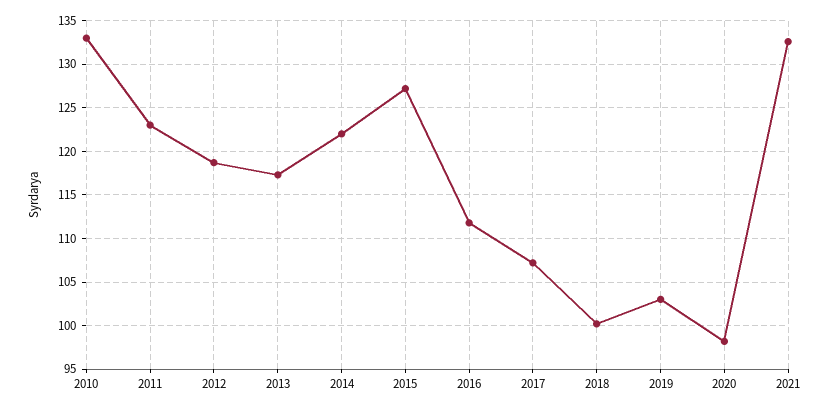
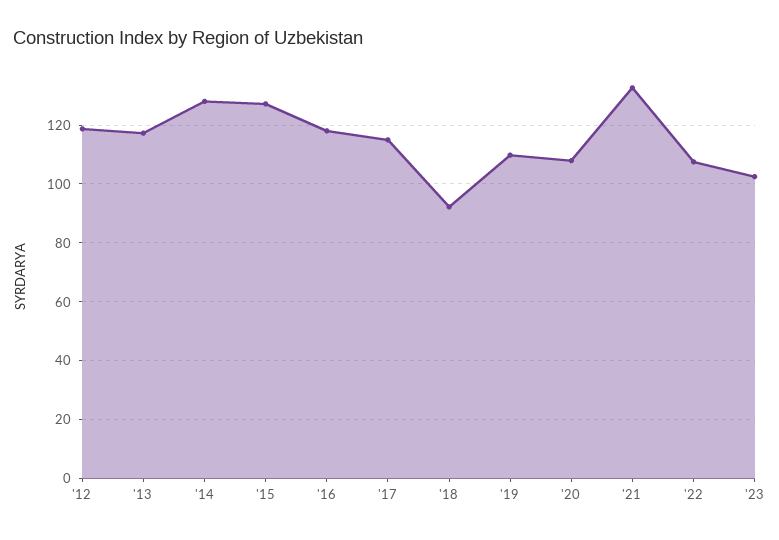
2010: 133 -> none
2011: 123 -> none
2014: 122 -> 127.5
2016: 112 -> 117.5
2017: 107 -> 115
2018: 100 -> 92.5
2019: 103 -> 110
2020: 98 -> 107.5
'22: none -> 107.5
'23: none -> 102.5

